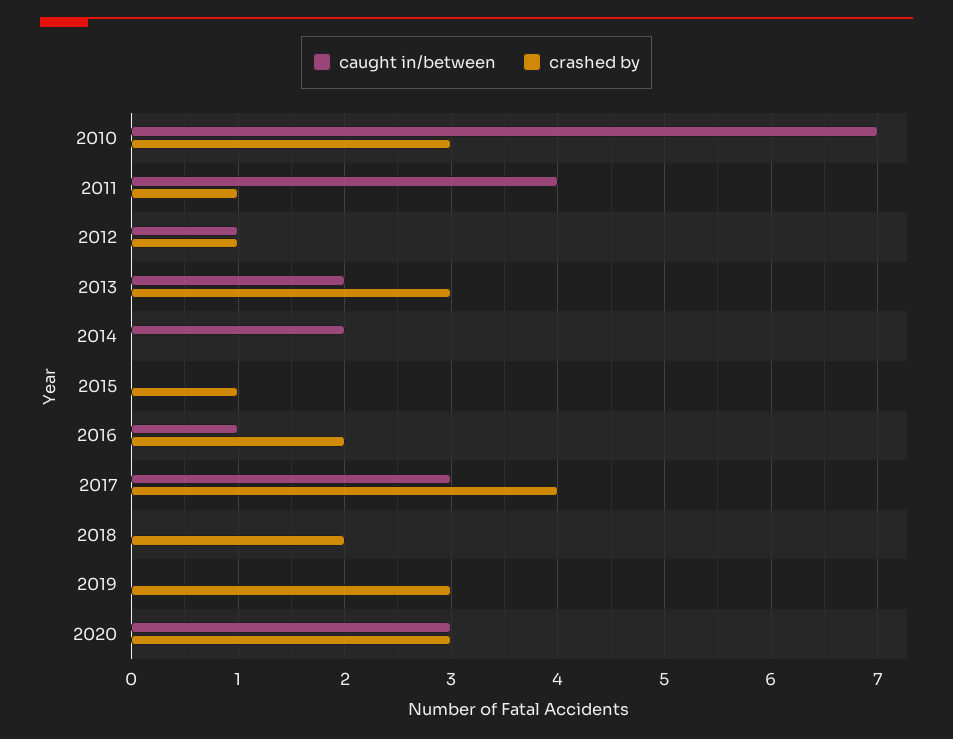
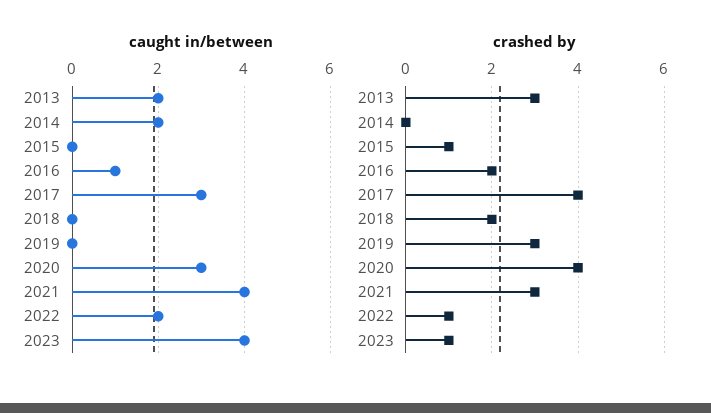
caught in/between, 2010: 7 -> none
crashed by, 2010: 3 -> none
caught in/between, 2011: 4 -> none
crashed by, 2011: 1 -> none
caught in/between, 2012: 1 -> none
crashed by, 2012: 1 -> none
crashed by, 2020: 3 -> 4
caught in/between, 2021: none -> 4
caught in/between, 2022: none -> 2
caught in/between, 2023: none -> 4
crashed by, 2021: none -> 3
crashed by, 2022: none -> 1
crashed by, 2023: none -> 1

